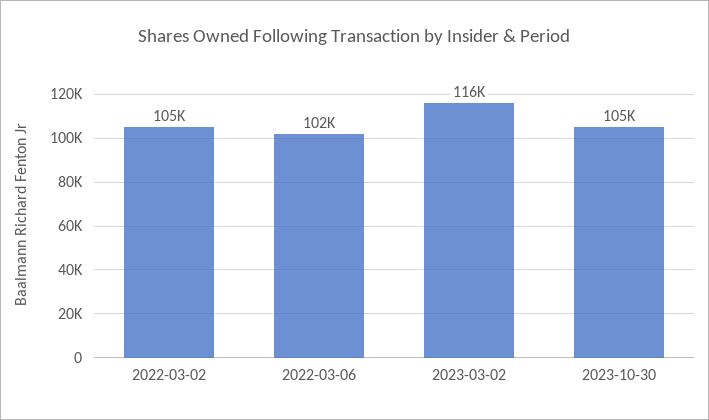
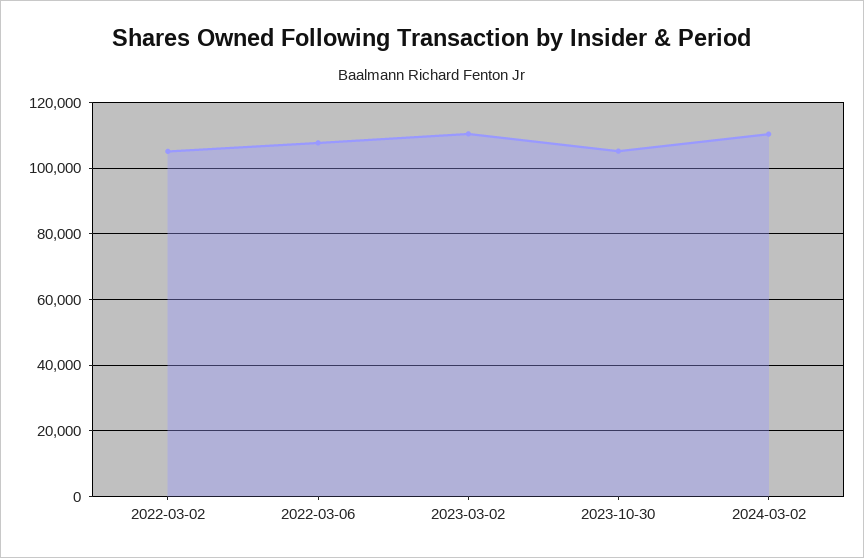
2022-03-06: 102000 -> 108000
2023-03-02: 116000 -> 110000
2024-03-02: none -> 110000

